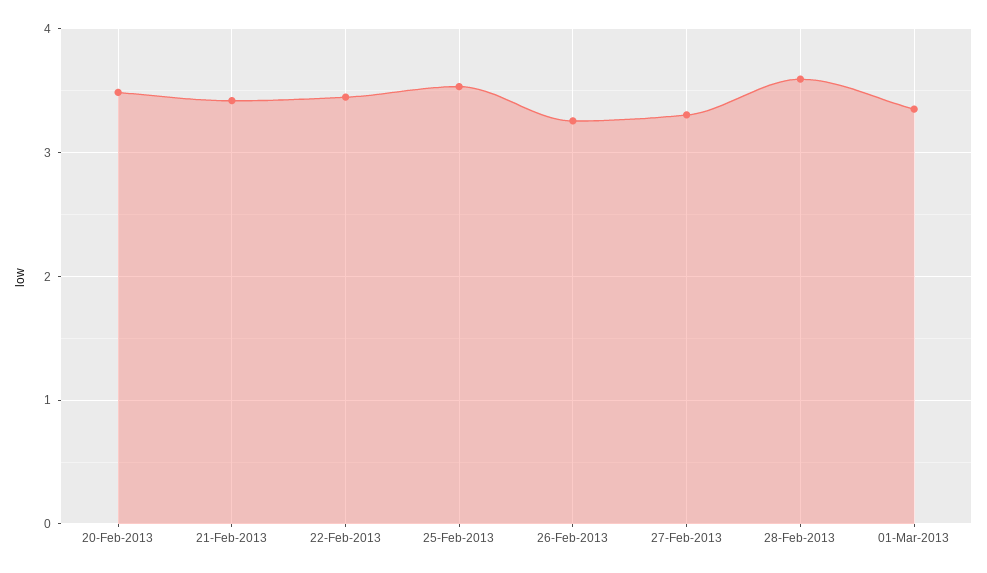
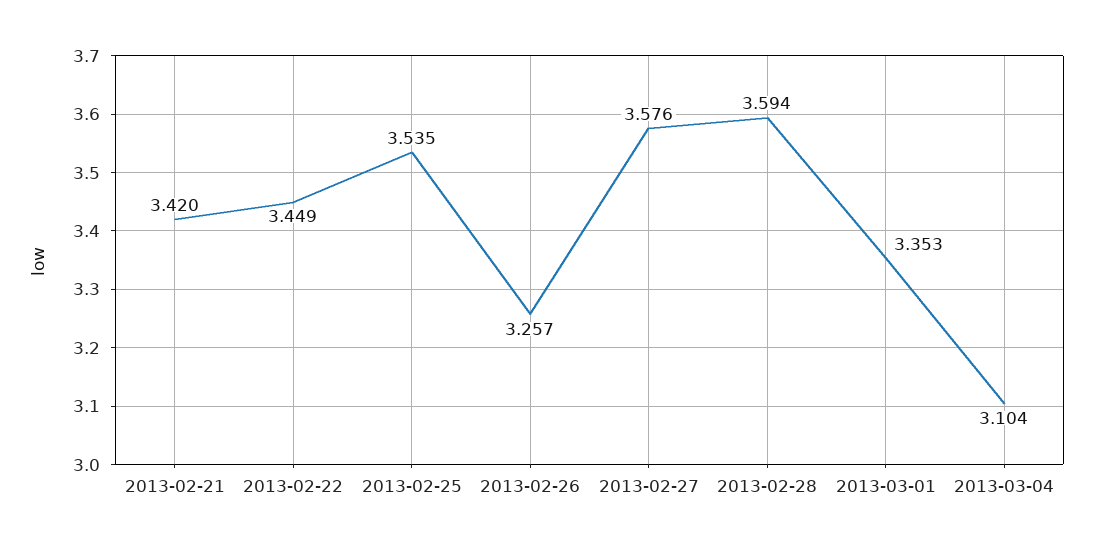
20-Feb-2013: 3.5 -> none
27-Feb-2013: 3.3 -> 3.576
2013-03-04: none -> 3.104

